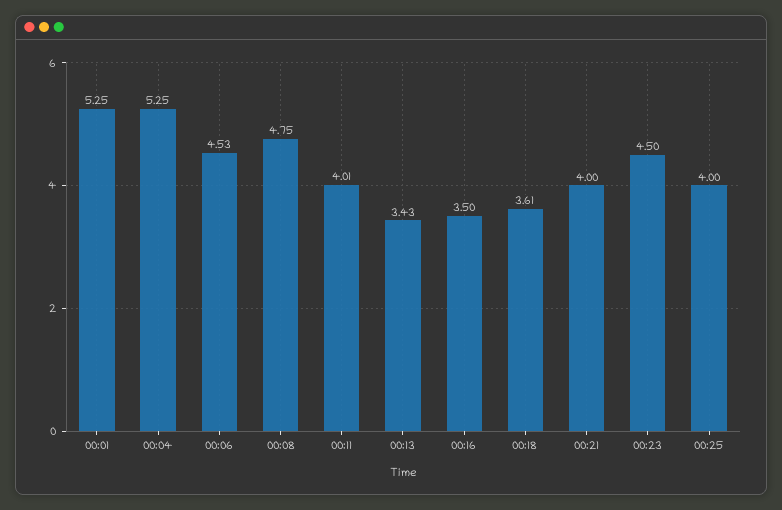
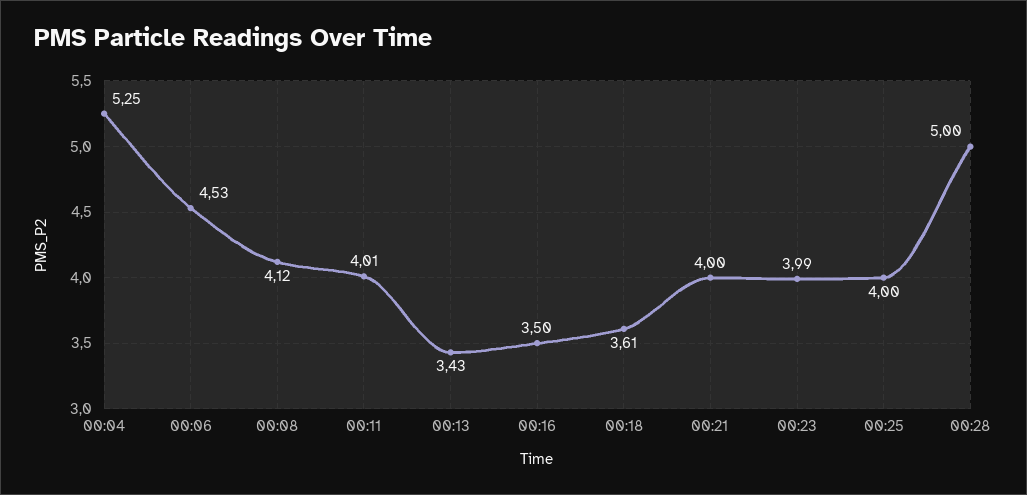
00:01: 5.25 -> none
00:08: 4.75 -> 4.12
00:23: 4.5 -> 3.99
00:28: none -> 5

